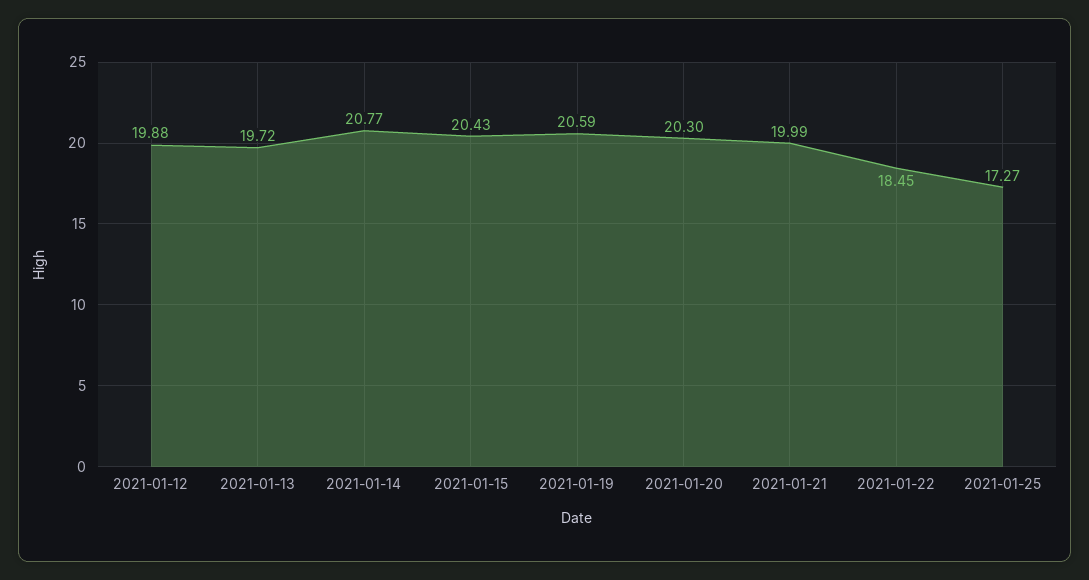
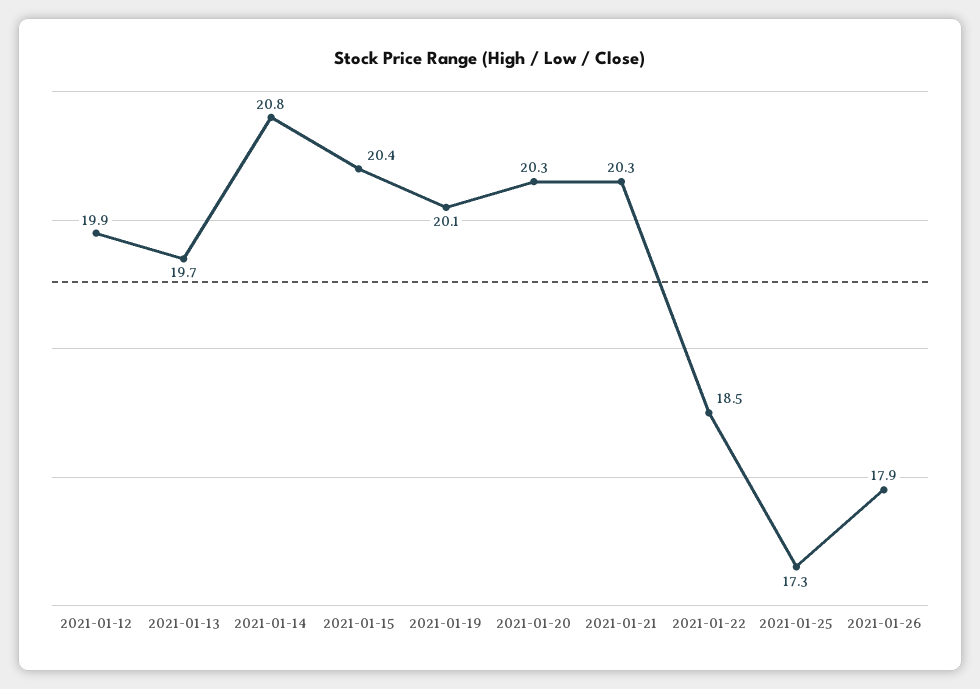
2021-01-19: 20.59 -> 20.1
2021-01-21: 19.99 -> 20.3
2021-01-26: none -> 17.9

